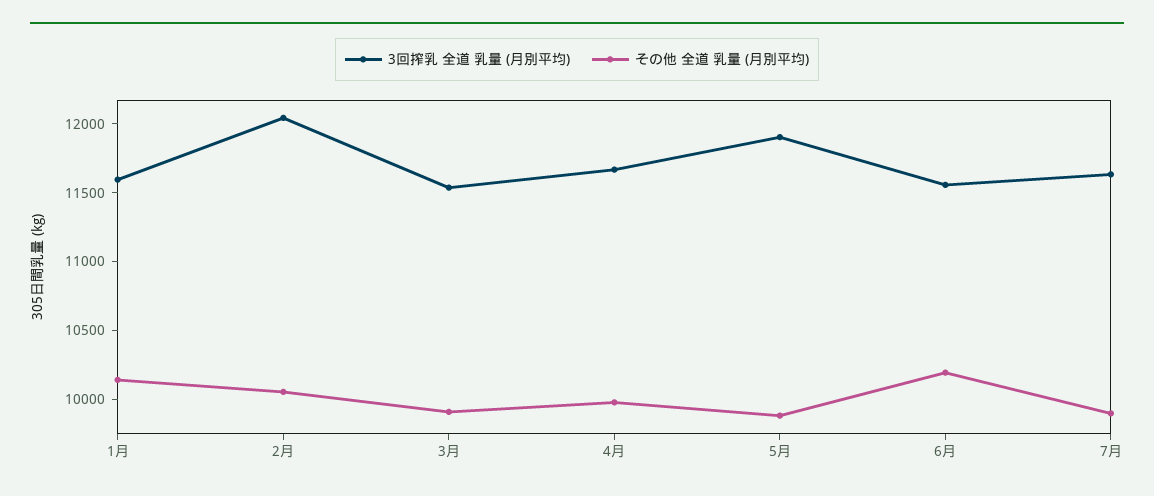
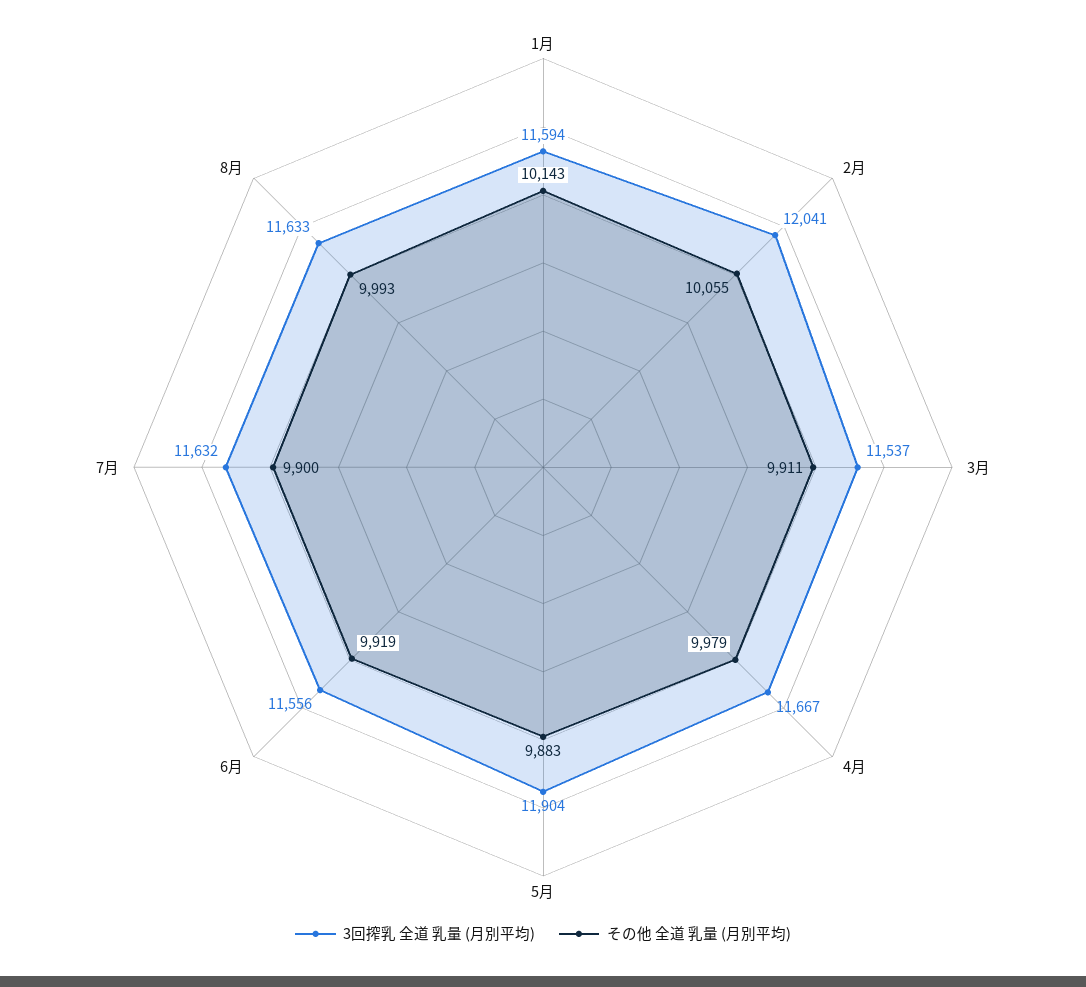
その他 全道 乳量 (月別平均), 6月: 10200 -> 9919
3回搾乳 全道 乳量 (月別平均), 8月: none -> 11633
その他 全道 乳量 (月別平均), 8月: none -> 9993

